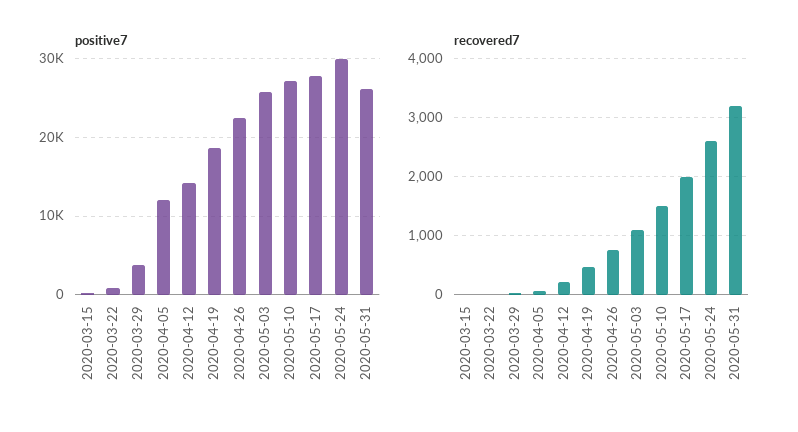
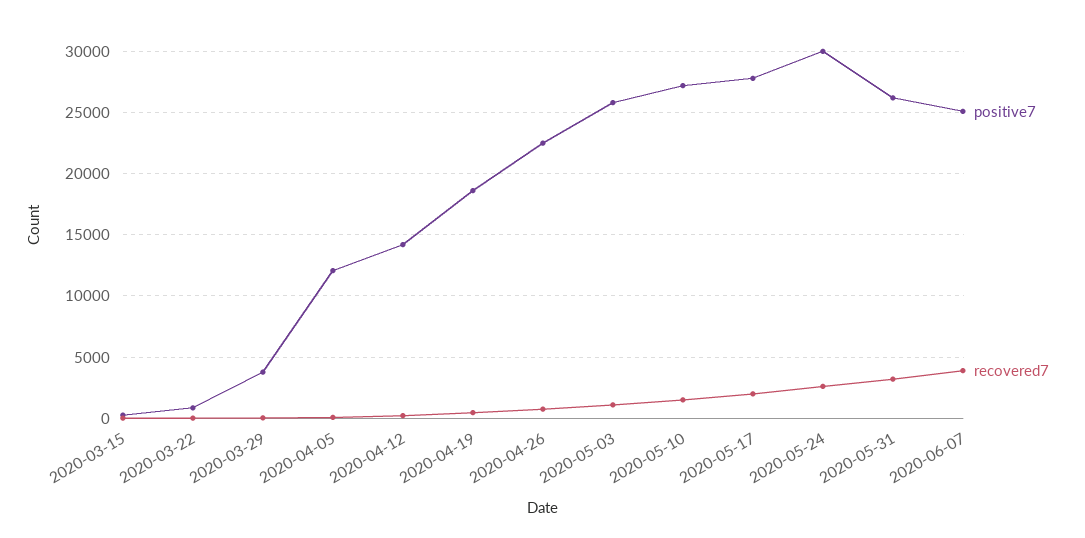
positive7, 2020-06-07: none -> 25000
recovered7, 2020-06-07: none -> 4000

